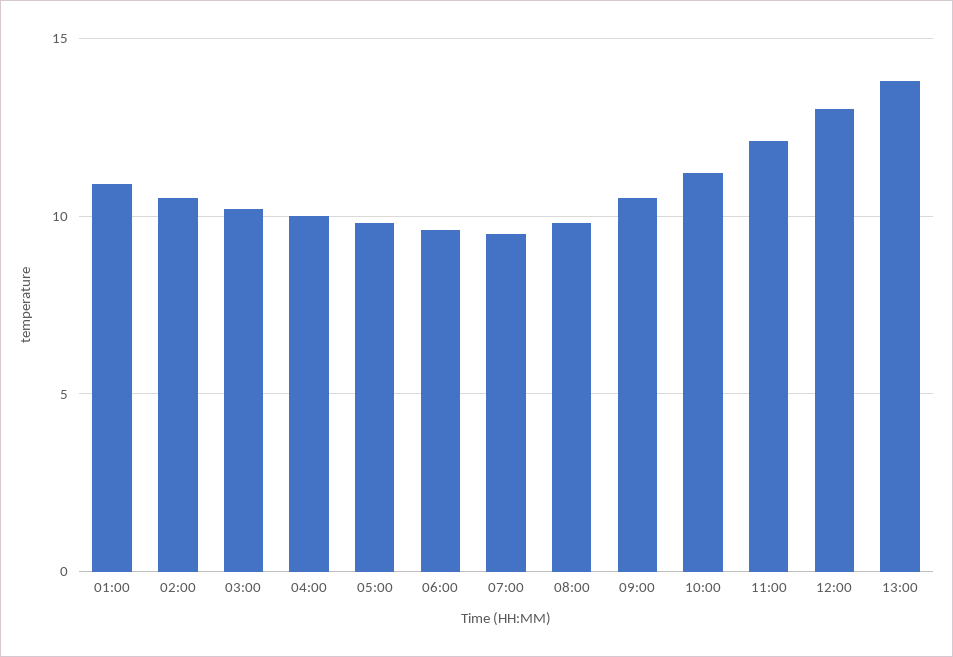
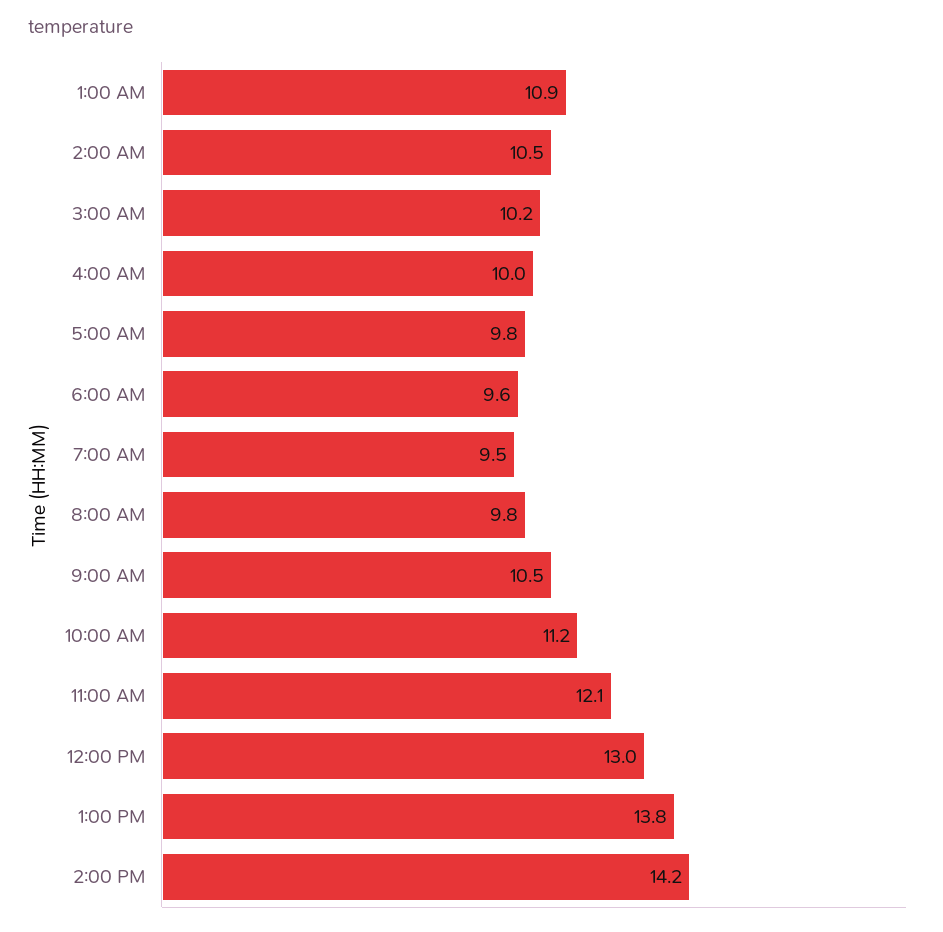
2:00 PM: none -> 14.2

